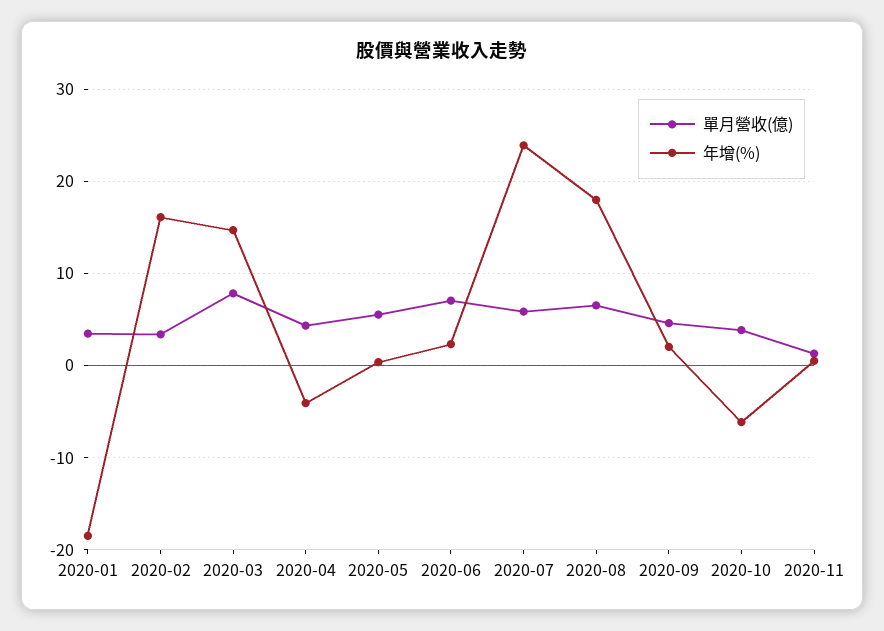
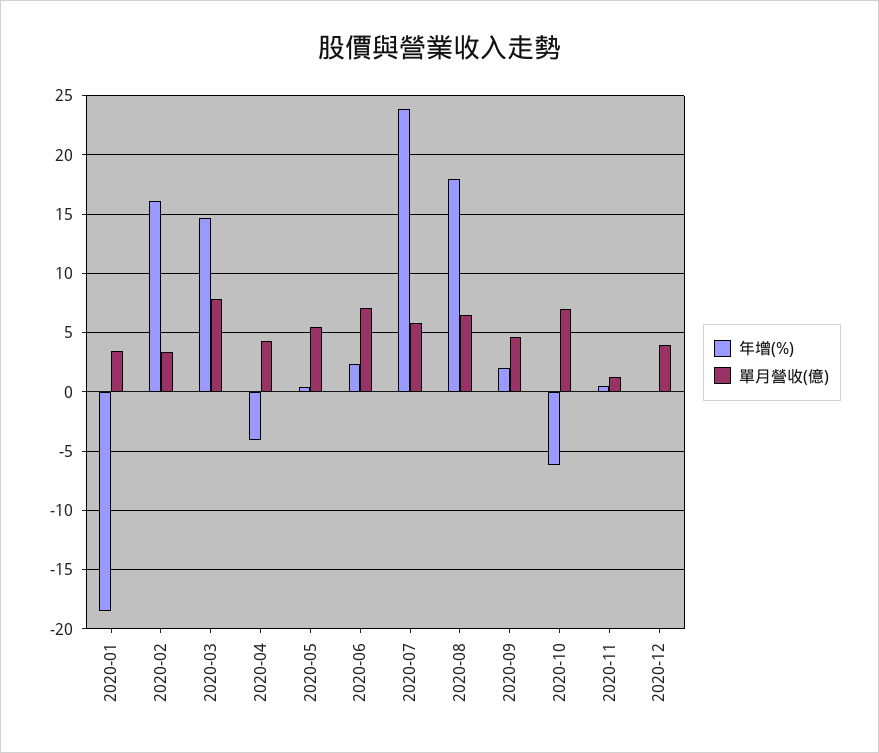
單月營收(億), 2020-10: 4 -> 7
年增(%), 2020-12: none -> 0
單月營收(億), 2020-12: none -> 4

